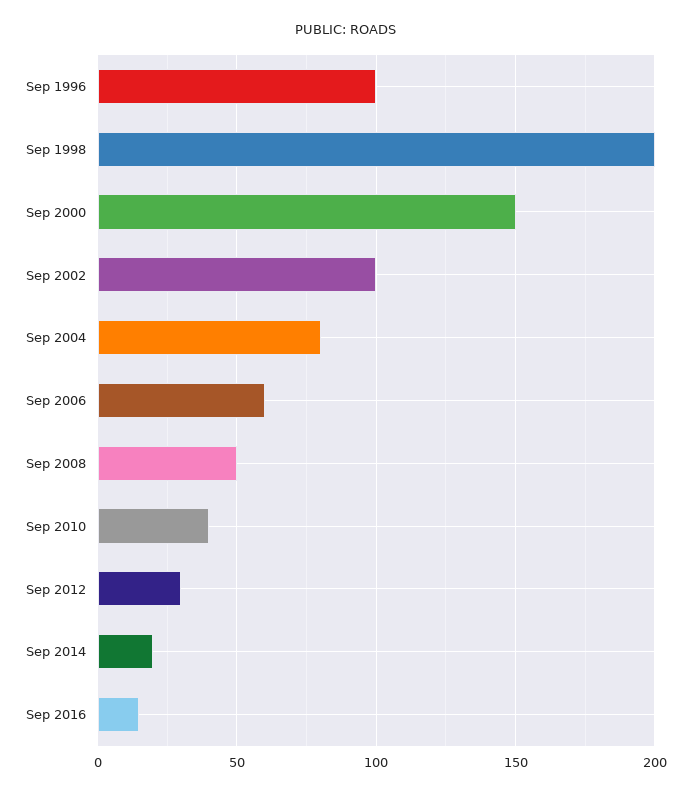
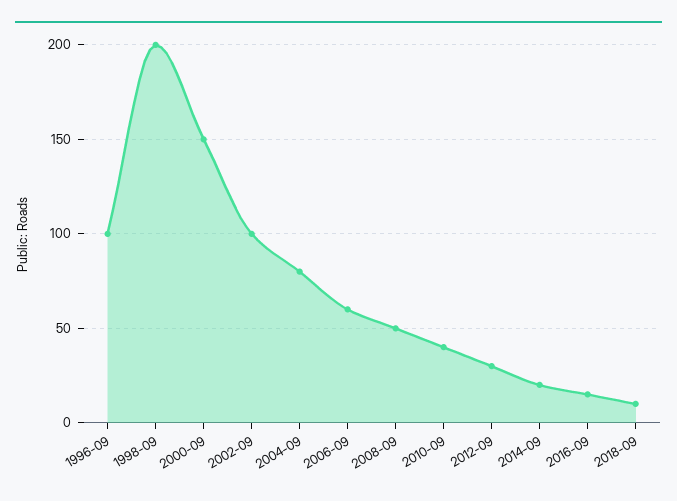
2018-09: none -> 10

